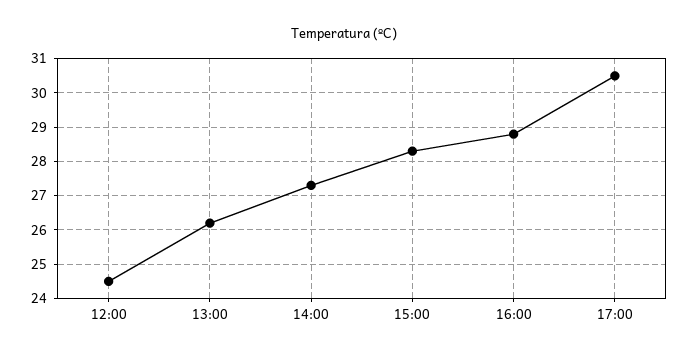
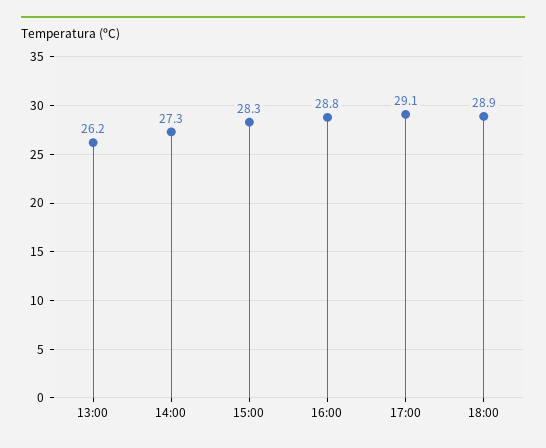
12:00: 24.5 -> none
17:00: 30.5 -> 29.1
18:00: none -> 28.9

